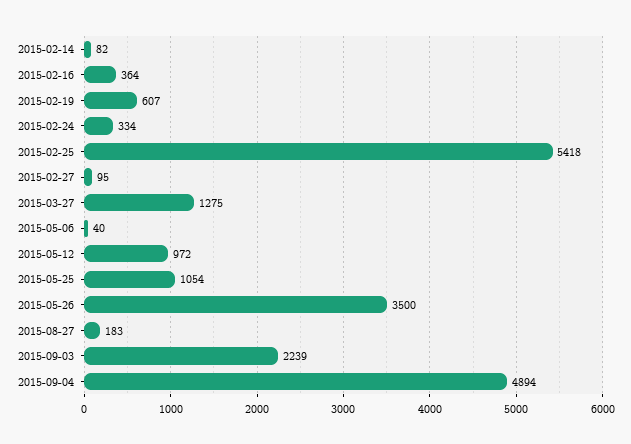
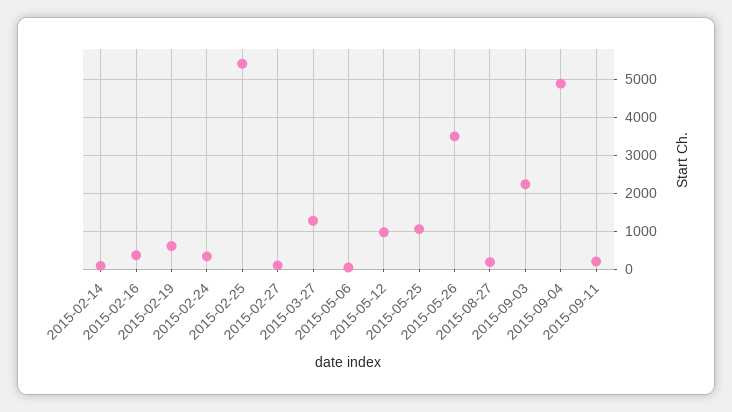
2015-09-11: none -> 200

